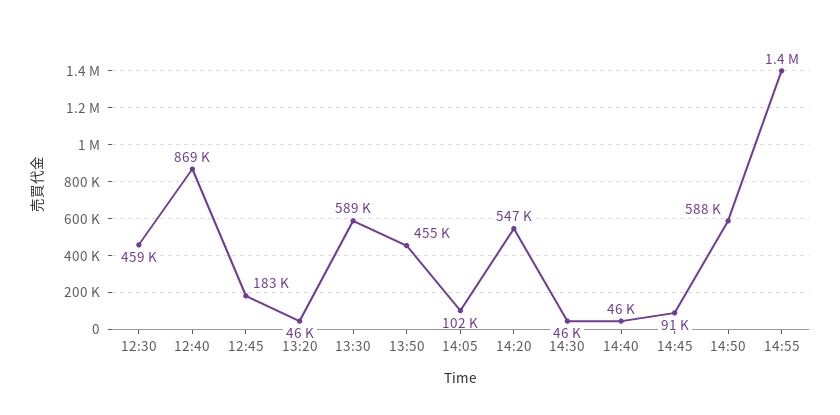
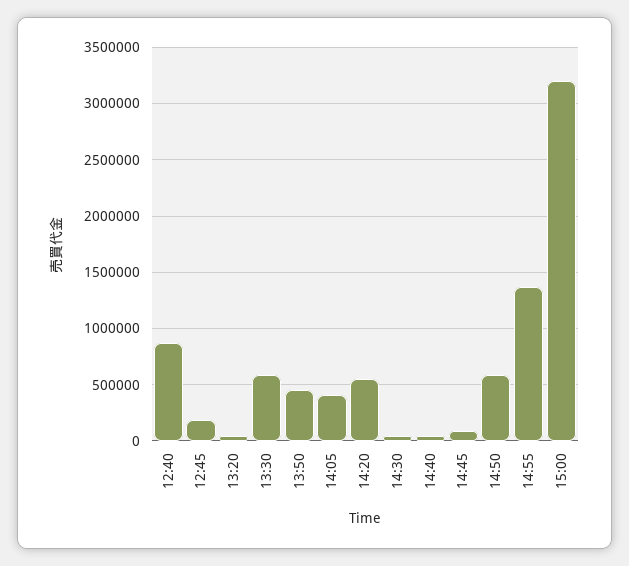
12:30: 459000 -> none
14:05: 102000 -> 400000
15:00: none -> 3200000

